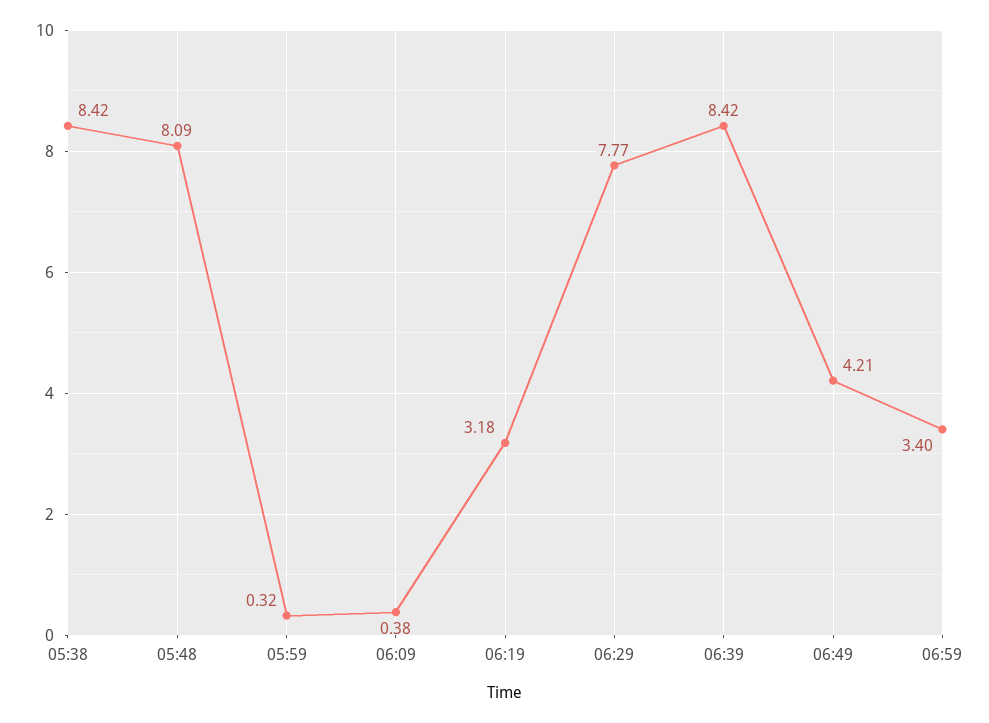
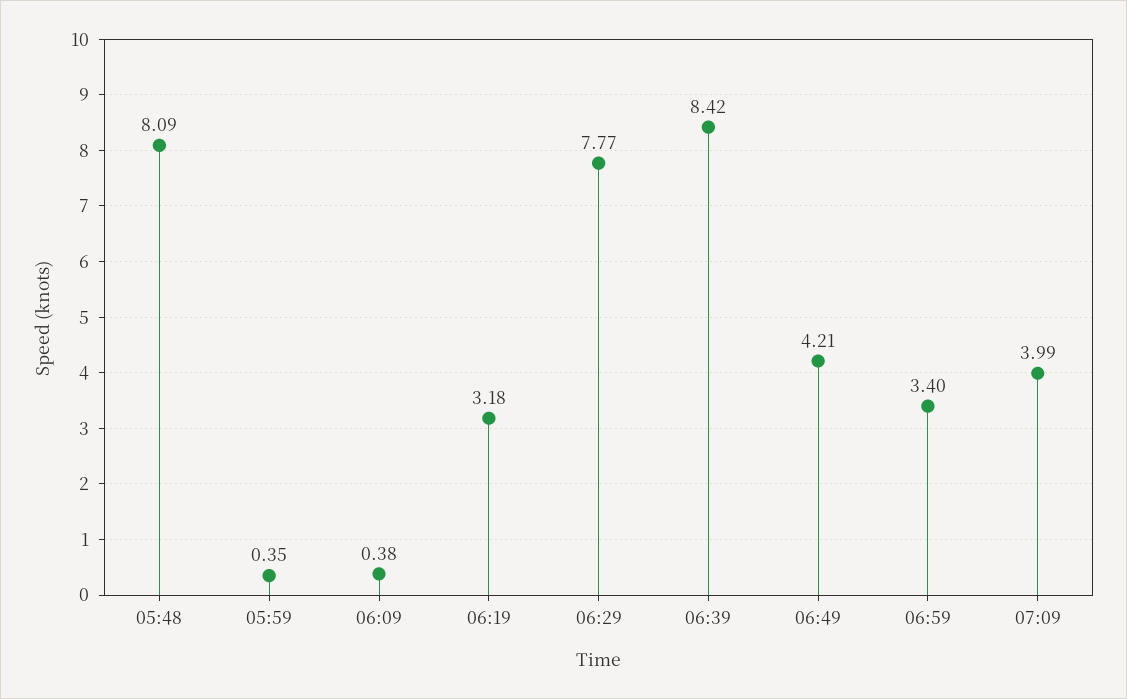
05:38: 8.42 -> none
05:59: 0.32 -> 0.35
07:09: none -> 3.99

